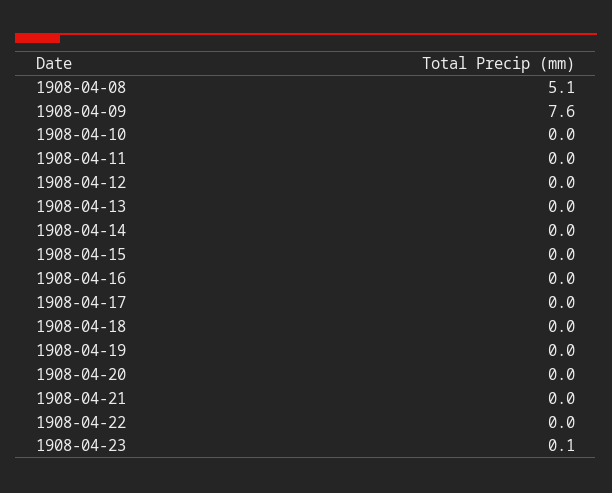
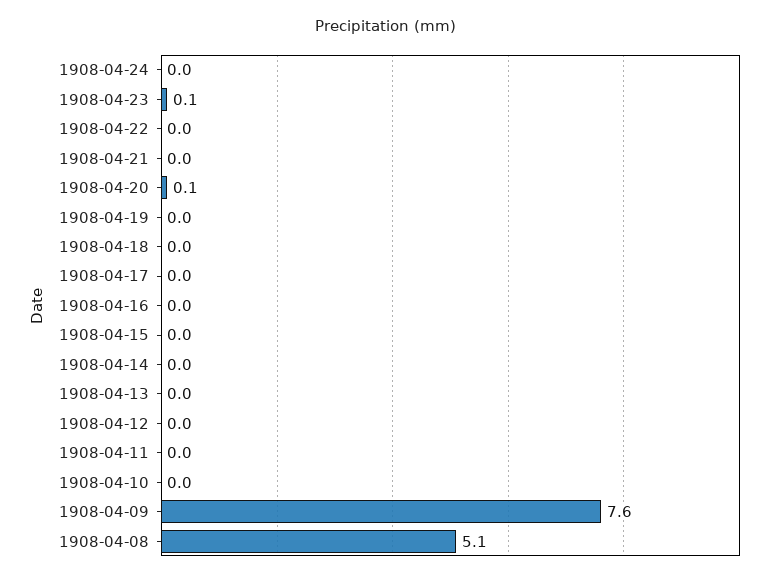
1908-04-20: 0 -> 0.1
1908-04-24: none -> 0

